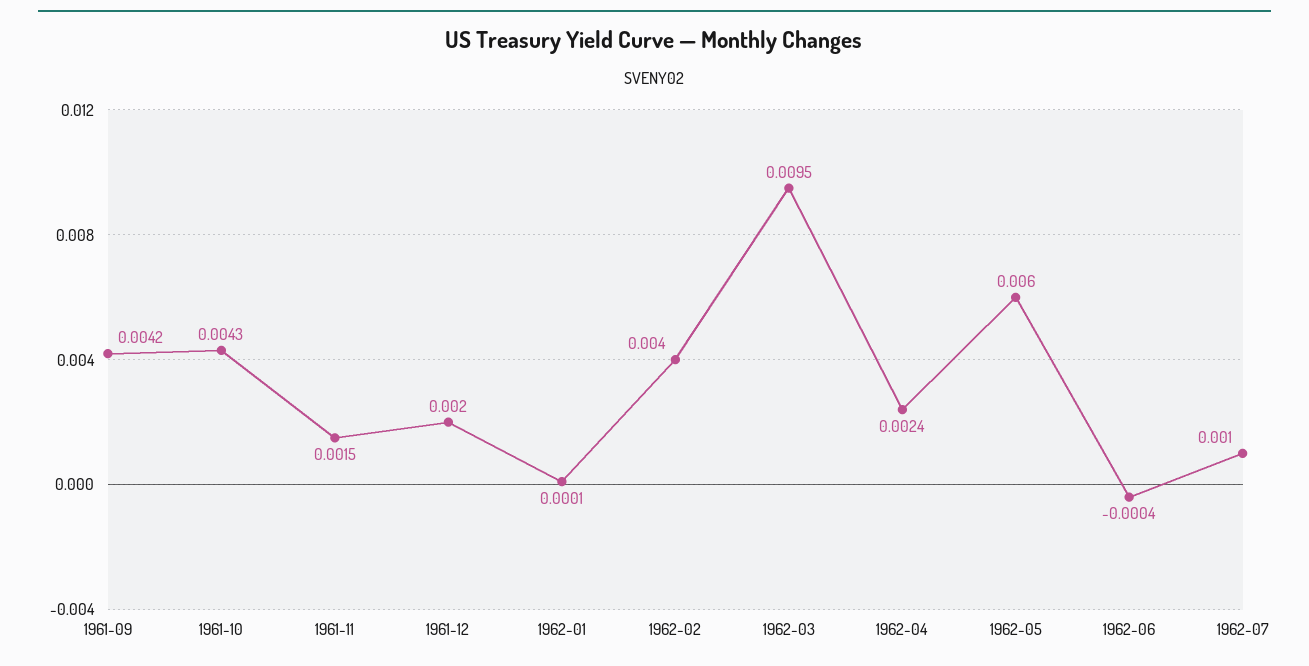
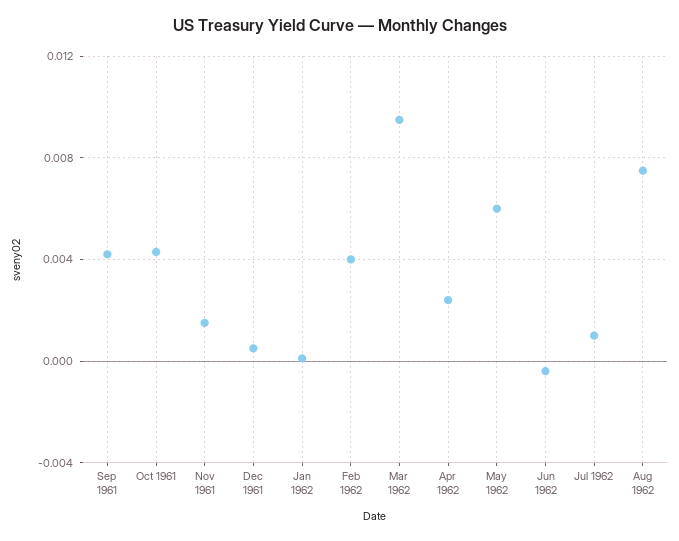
1961-12: 0.002 -> 0.0005
Aug 1962: none -> 0.0075

